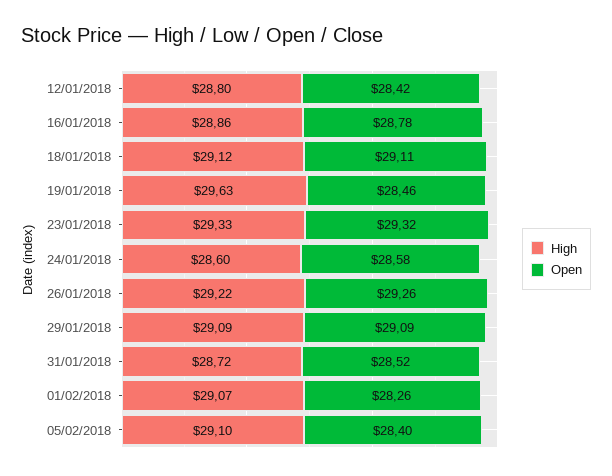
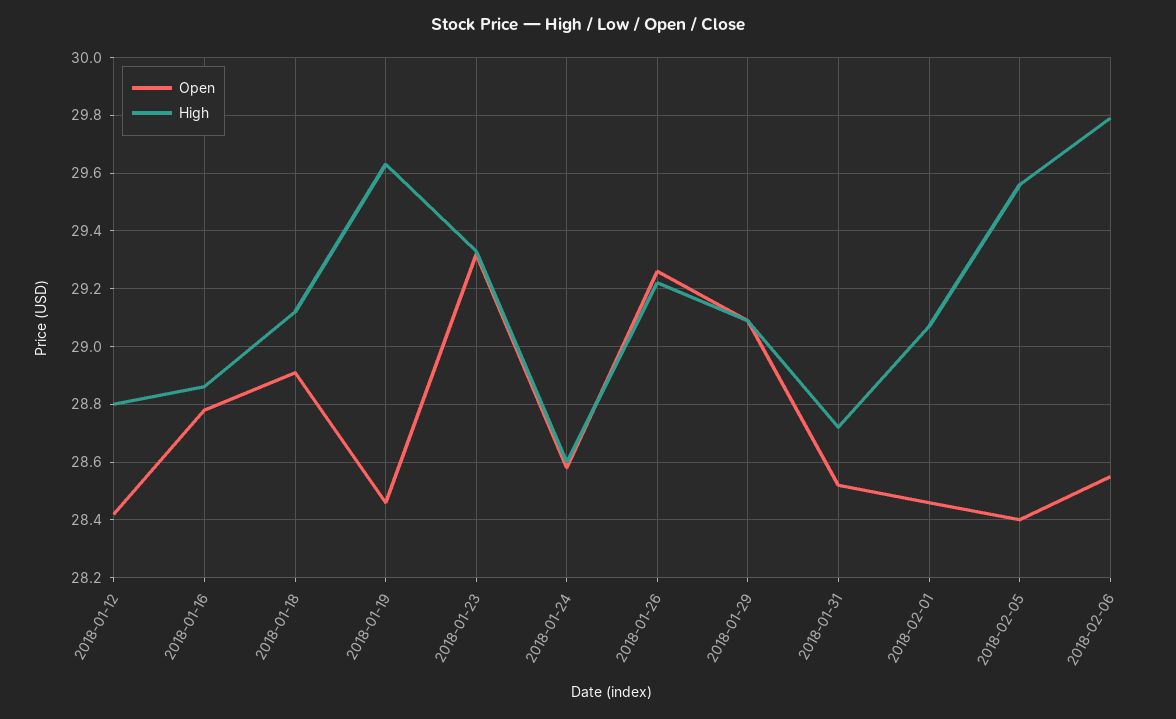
Open, 18/01/2018: 29.11 -> 28.9
Open, 01/02/2018: 28.26 -> 28.45
High, 05/02/2018: 29.1 -> 29.55
Open, 2018-02-06: none -> 28.55
High, 2018-02-06: none -> 29.8

